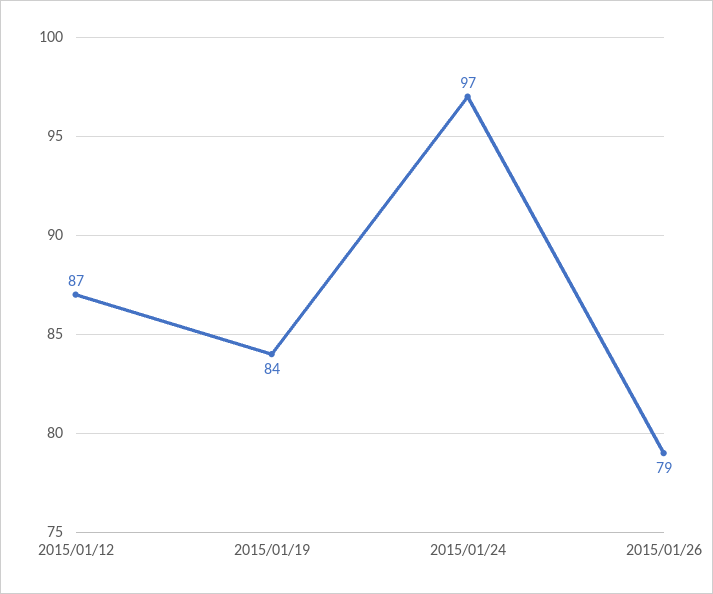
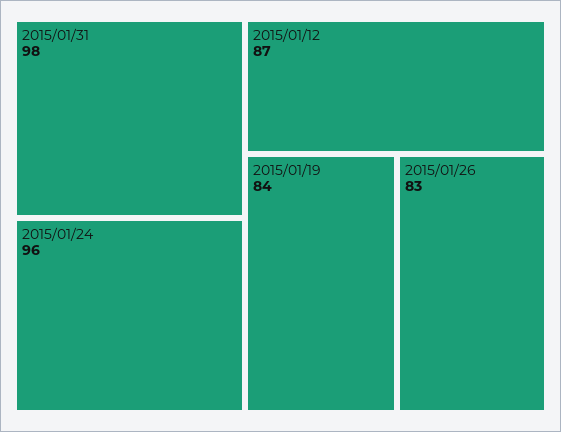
2015/01/24: 97 -> 96
2015/01/26: 79 -> 83
2015/01/31: none -> 98

